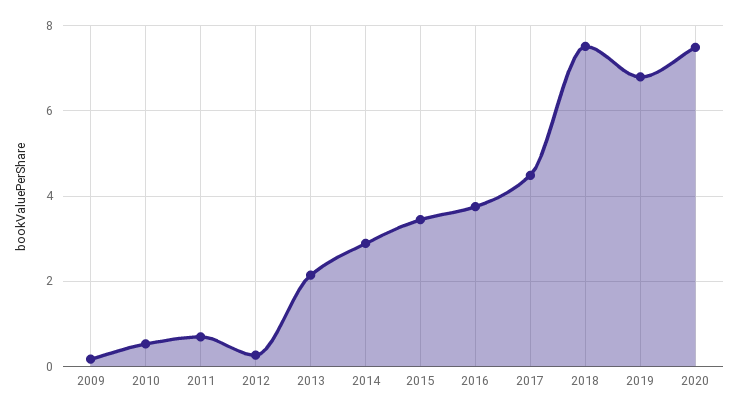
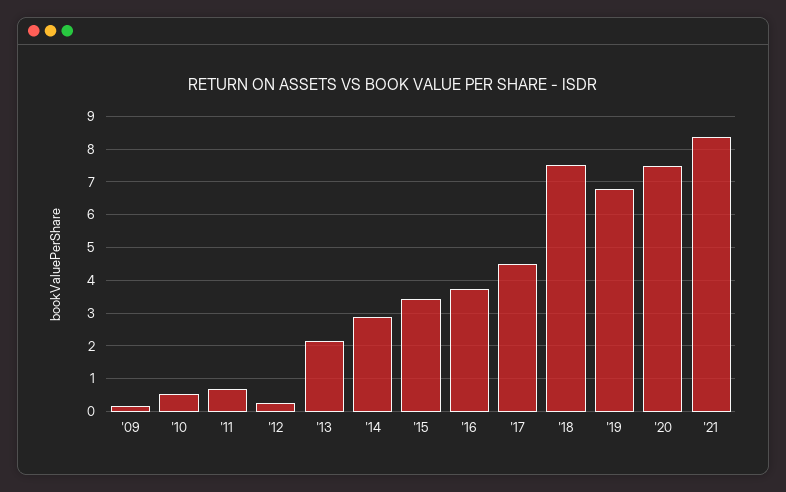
'21: none -> 8.4

